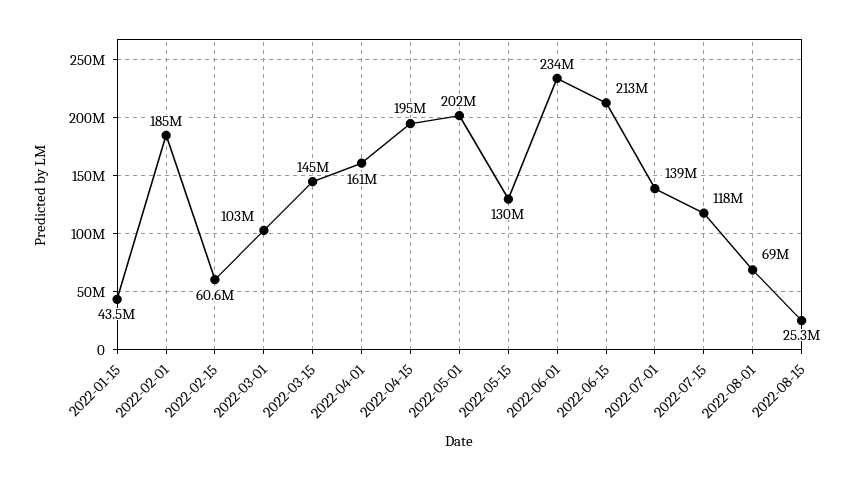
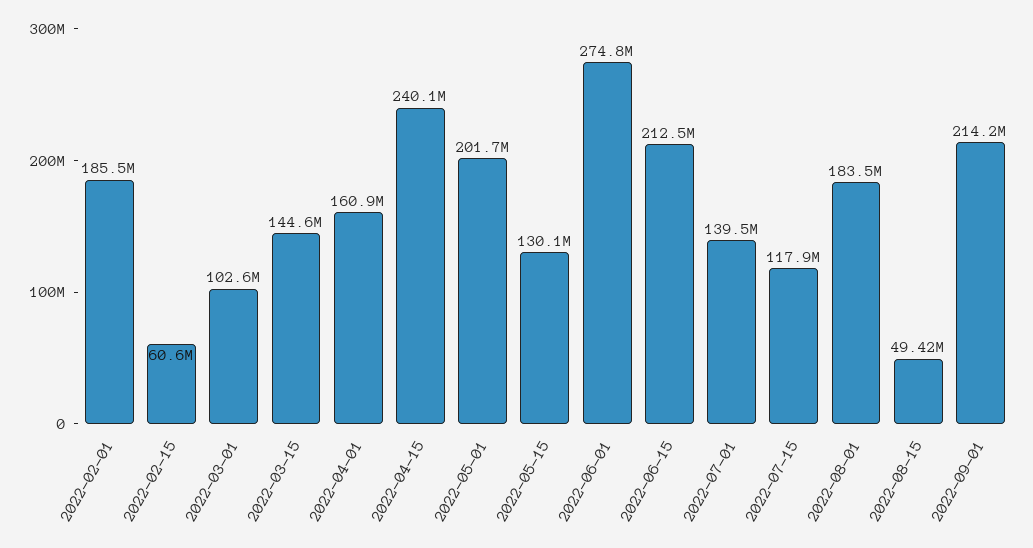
2022-01-15: 43500000 -> none
2022-04-15: 195000000 -> 240100000
2022-06-01: 234000000 -> 274800000
2022-08-01: 69000000 -> 183500000
2022-08-15: 25300000 -> 49420000
2022-09-01: none -> 214200000

